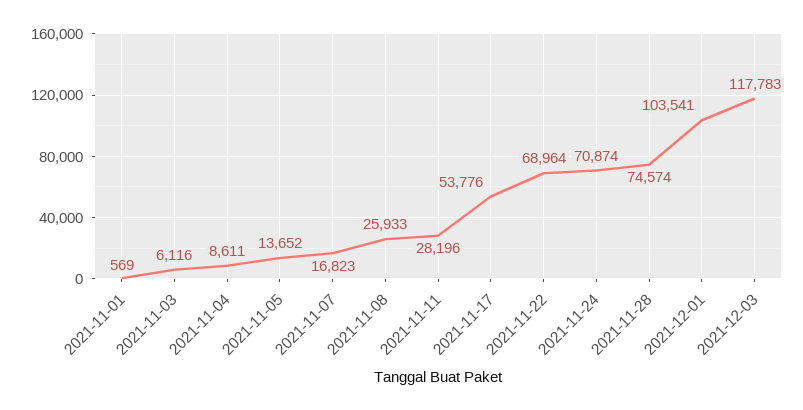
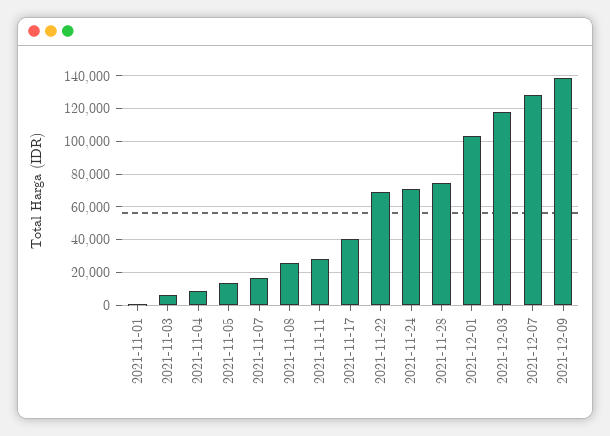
2021-11-17: 53776 -> 40000
2021-12-07: none -> 130000
2021-12-09: none -> 140000

